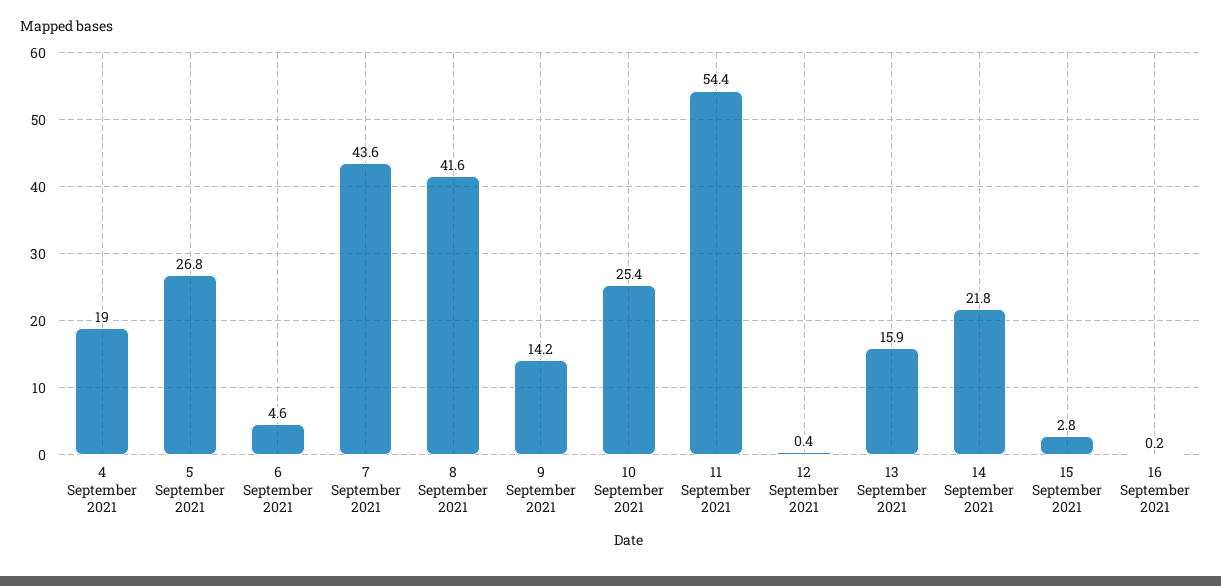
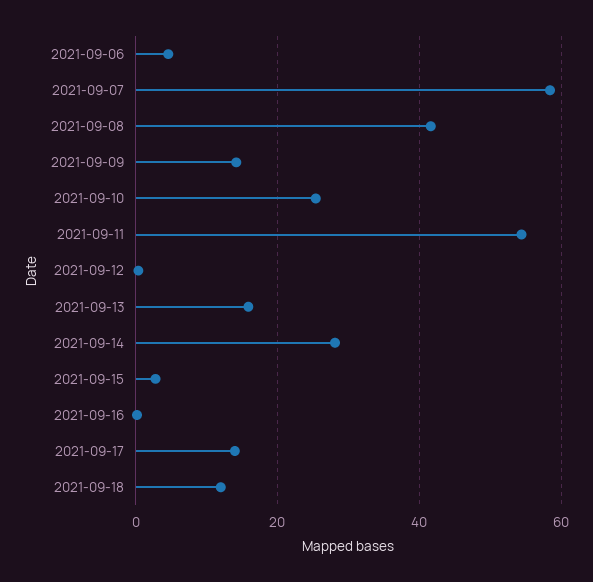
4 September 2021: 19 -> none
5 September 2021: 26.8 -> none
7 September 2021: 43.6 -> 58
14 September 2021: 21.8 -> 28
2021-09-17: none -> 14
2021-09-18: none -> 12

